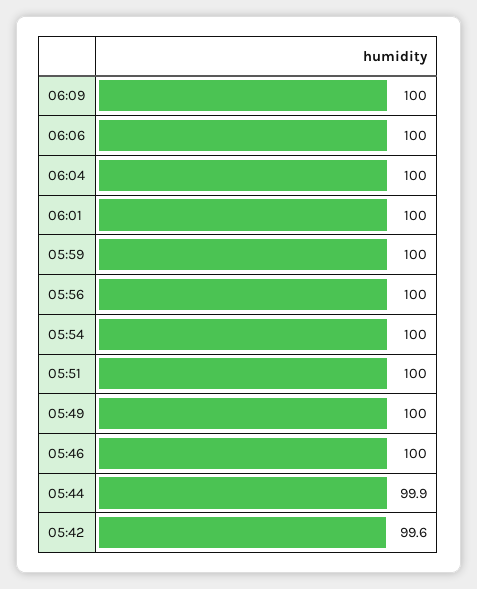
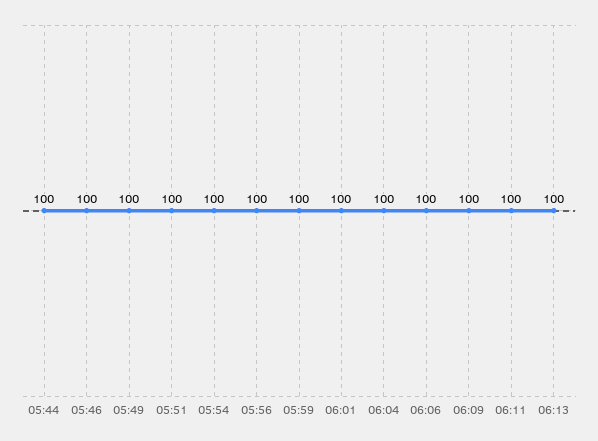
05:44: 99.9 -> 100
05:42: 99.6 -> none
06:11: none -> 100
06:13: none -> 100

